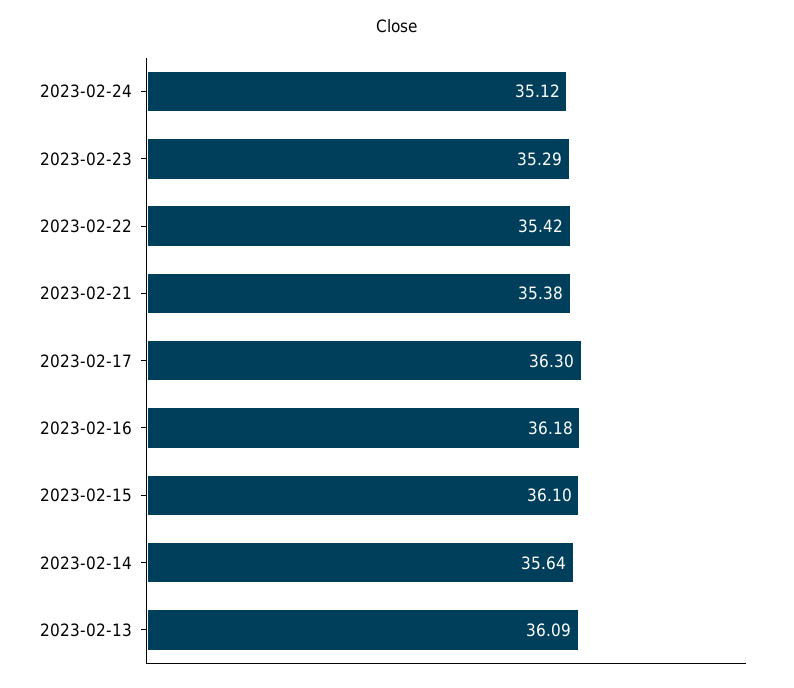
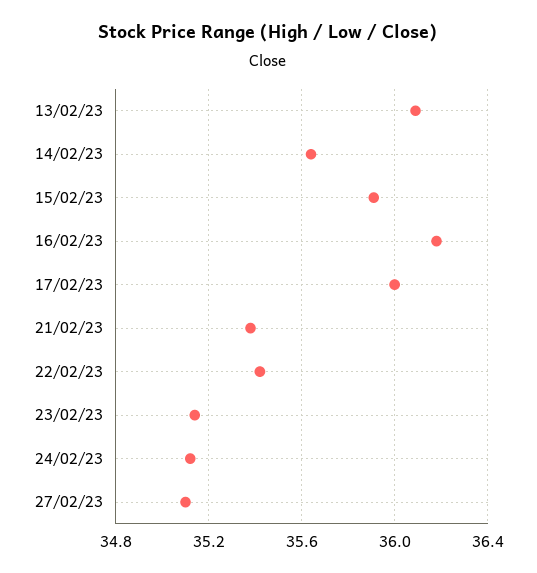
2023-02-23: 35.29 -> 35.15
2023-02-17: 36.3 -> 36
2023-02-15: 36.1 -> 35.9
27/02/23: none -> 35.1

